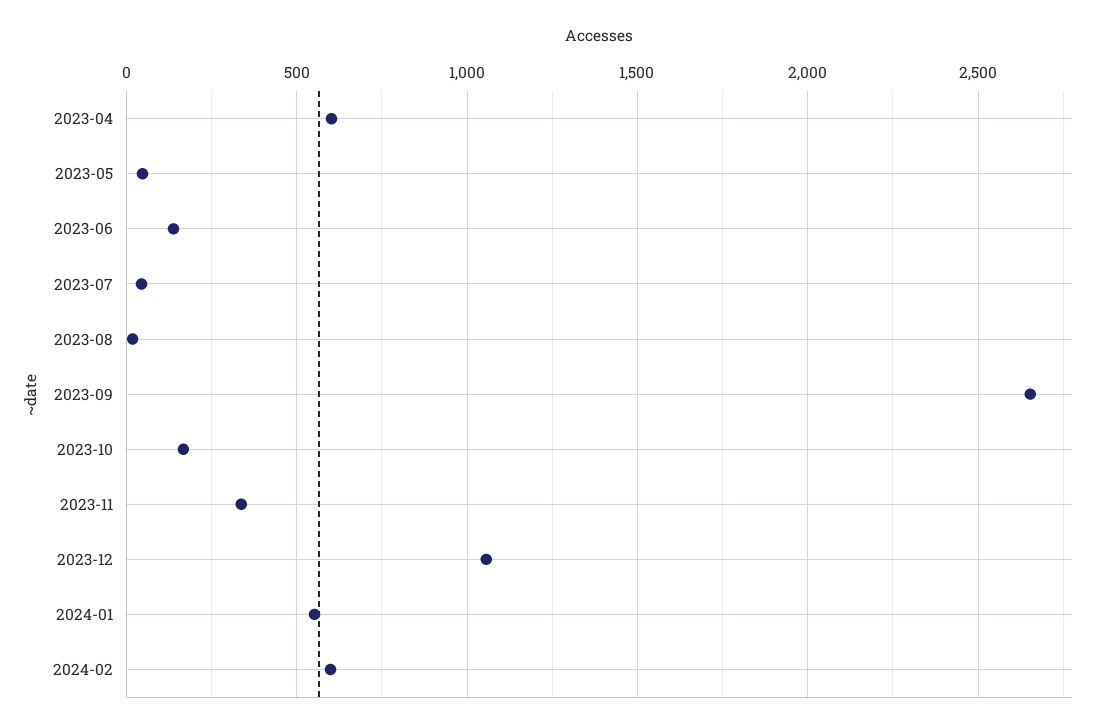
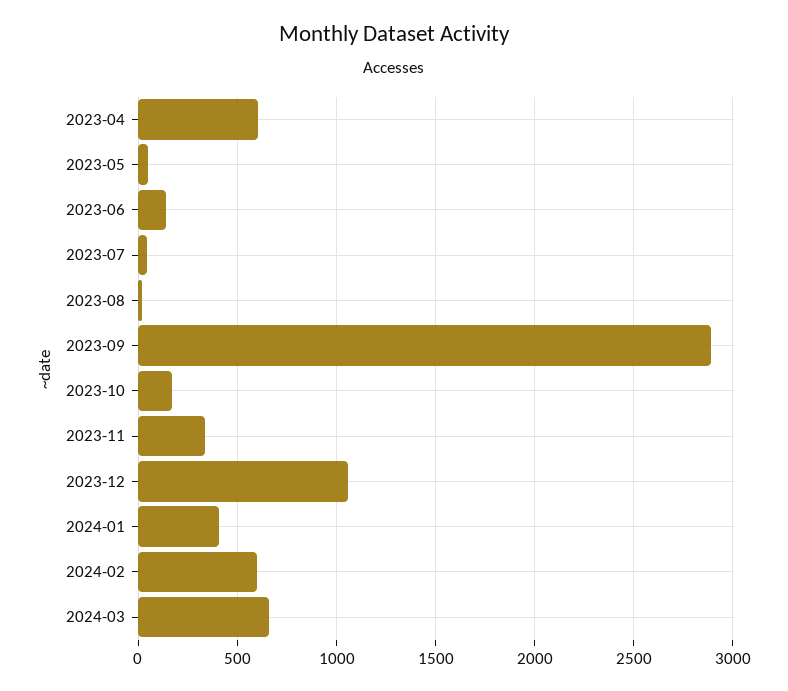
2023-09: 2650 -> 2900
2024-01: 550 -> 400
2024-03: none -> 650

